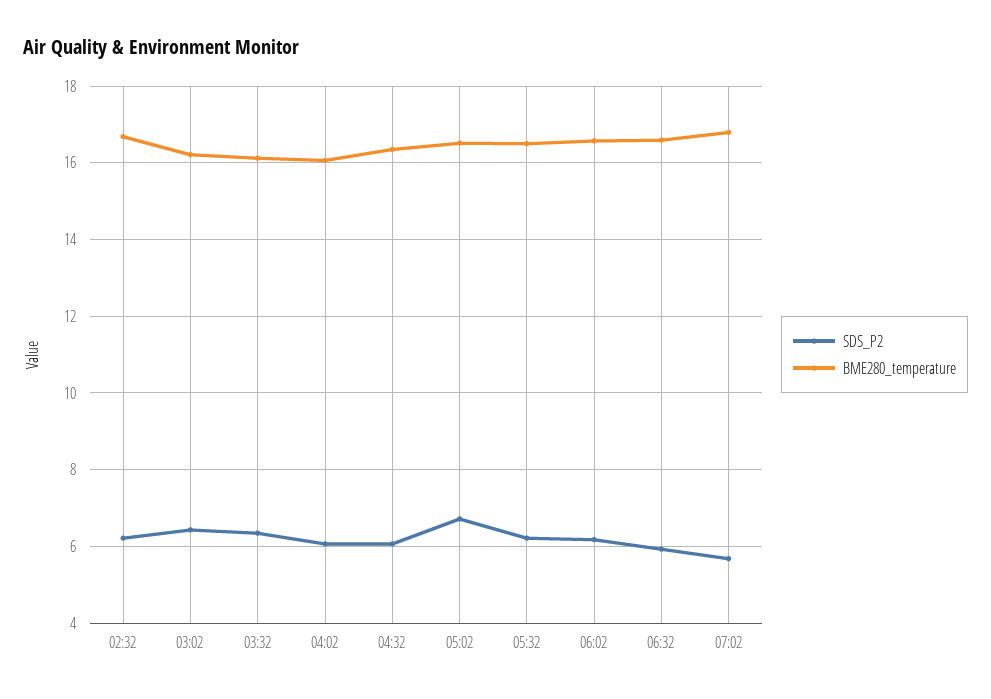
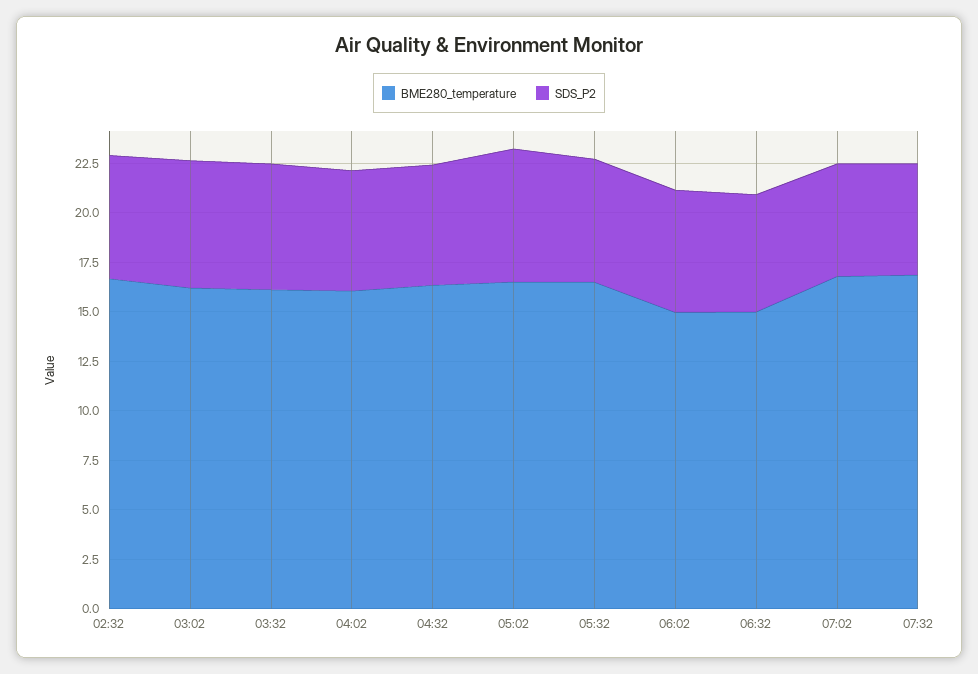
BME280_temperature, 06:02: 16.6 -> 15
BME280_temperature, 06:32: 16.6 -> 15
BME280_temperature, 07:32: none -> 17
SDS_P2, 07:32: none -> 5.5

